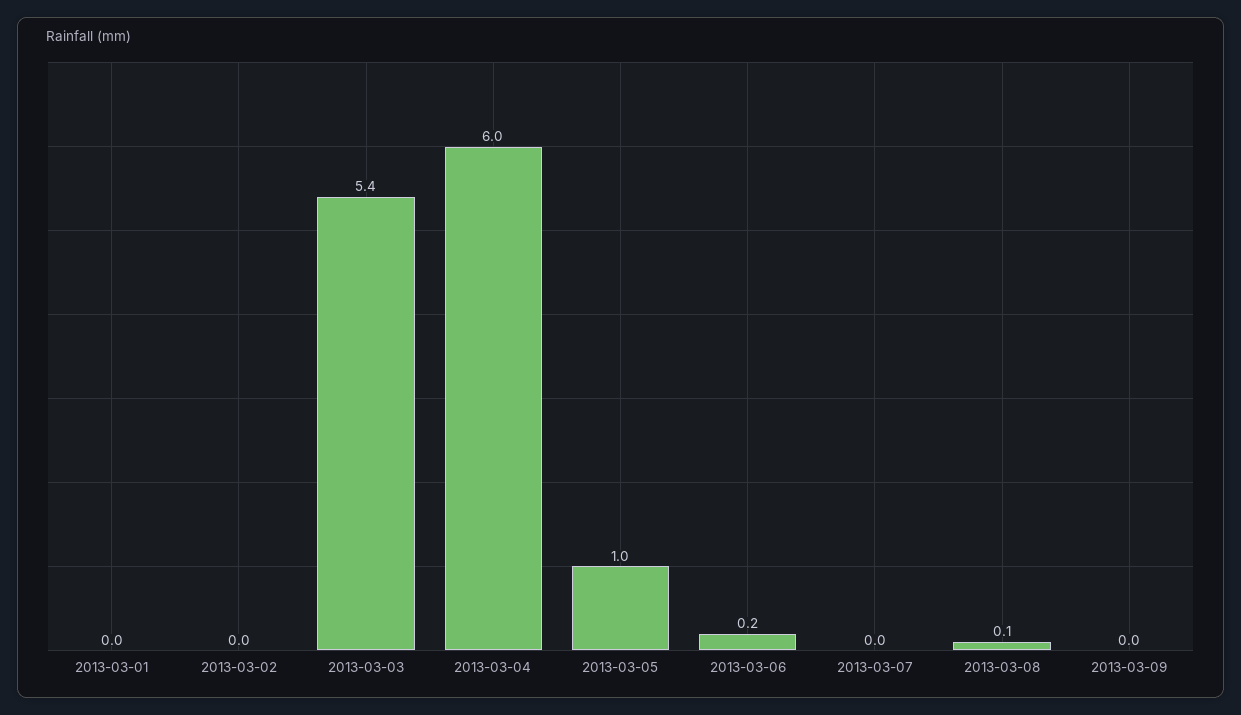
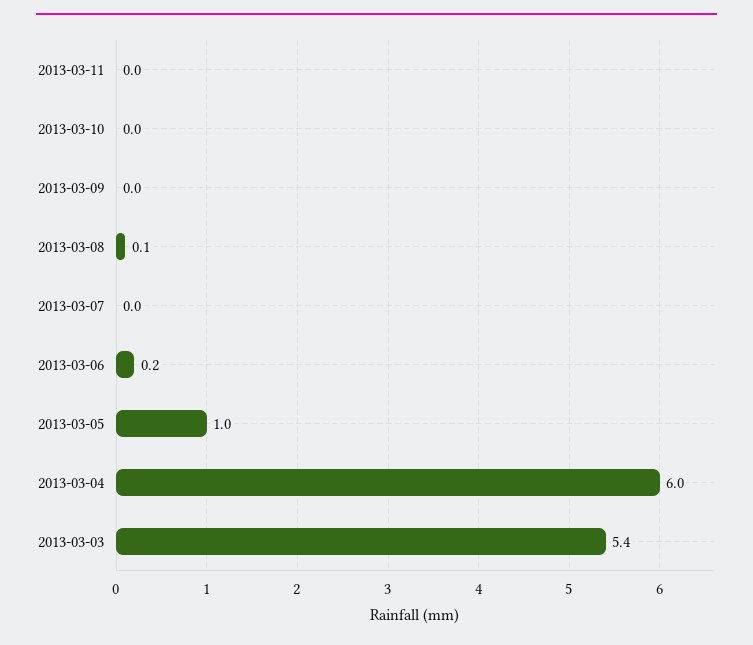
2013-03-01: 0 -> none
2013-03-02: 0 -> none
2013-03-11: none -> 0
2013-03-10: none -> 0

